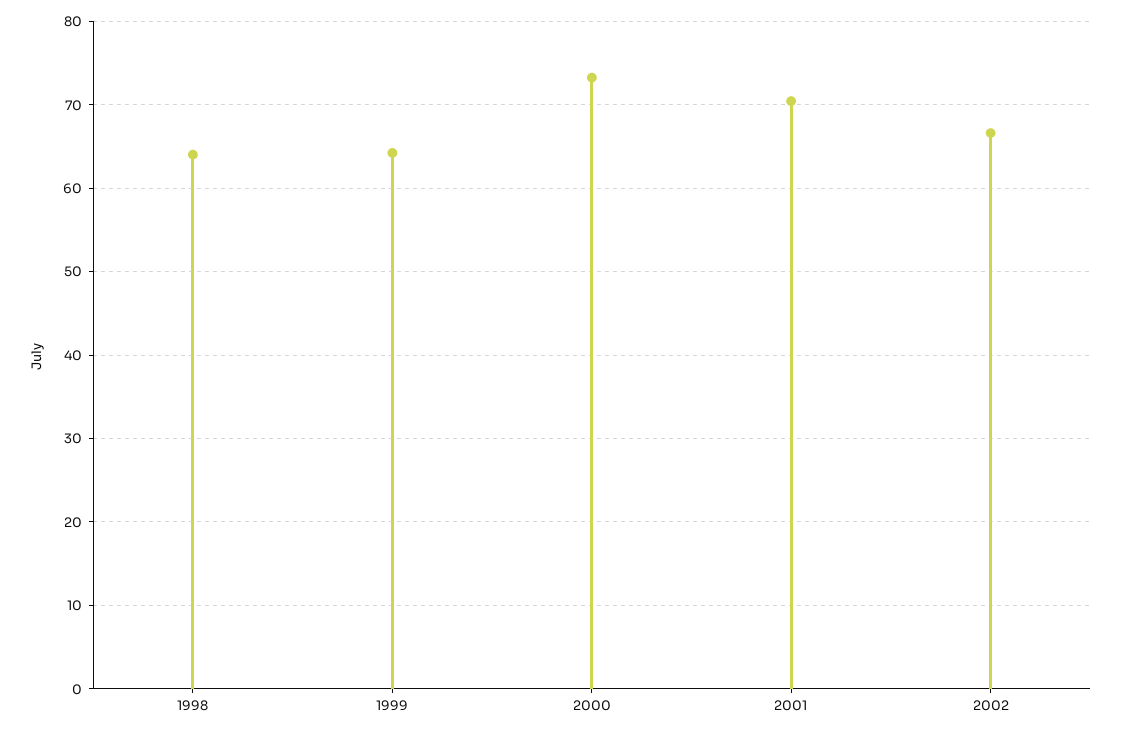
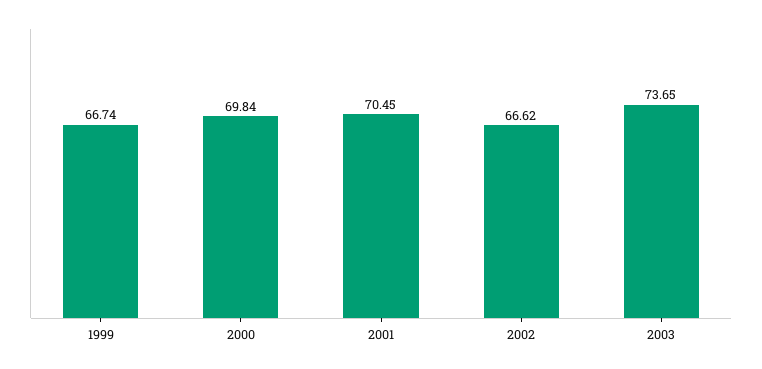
1998: 64 -> none
1999: 64 -> 66.74
2000: 73 -> 69.84
2003: none -> 73.65

